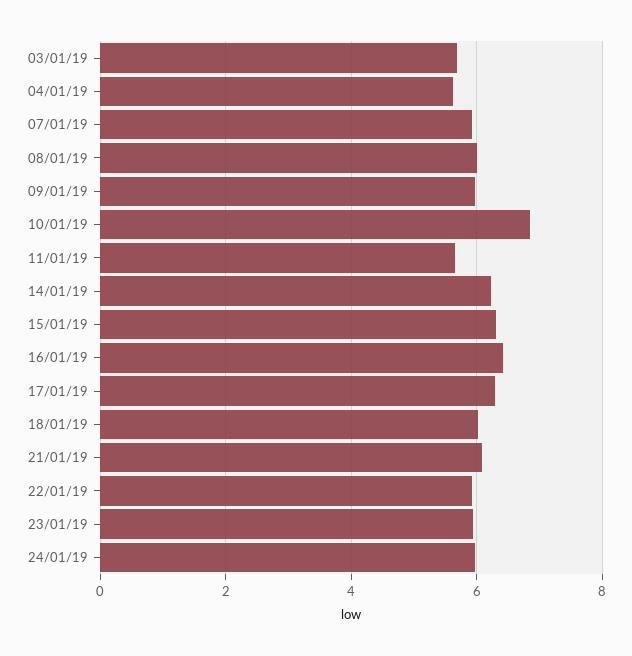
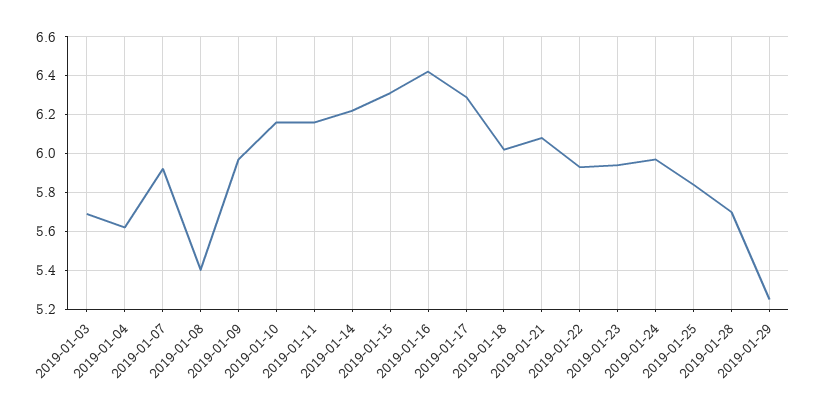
08/01/19: 6 -> 5.4
10/01/19: 6.8 -> 6.15
11/01/19: 5.6 -> 6.15
2019-01-25: none -> 5.85
2019-01-28: none -> 5.7
2019-01-29: none -> 5.25

